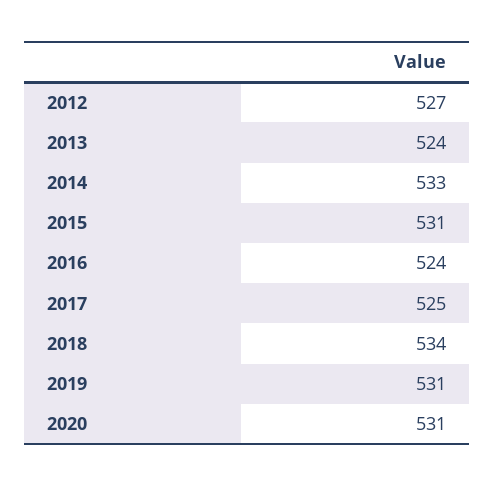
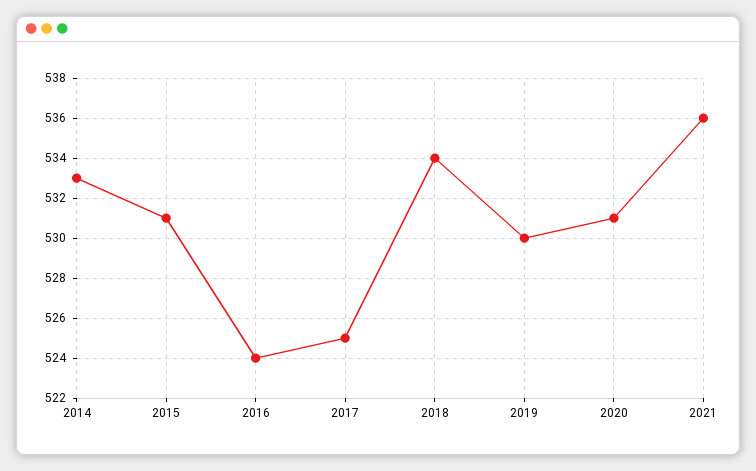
2012: 527 -> none
2013: 524 -> none
2019: 531 -> 530
2021: none -> 536

